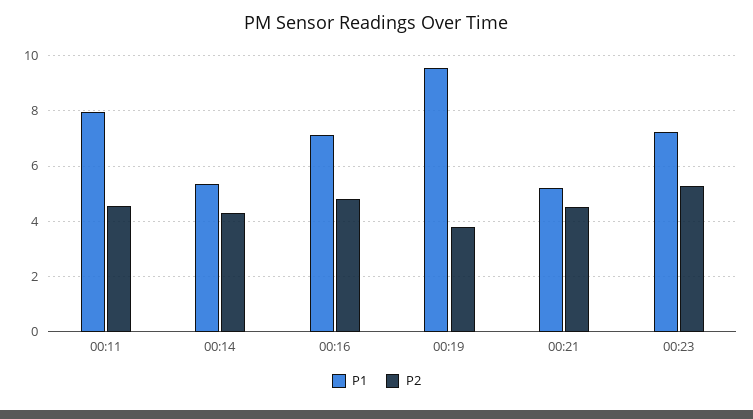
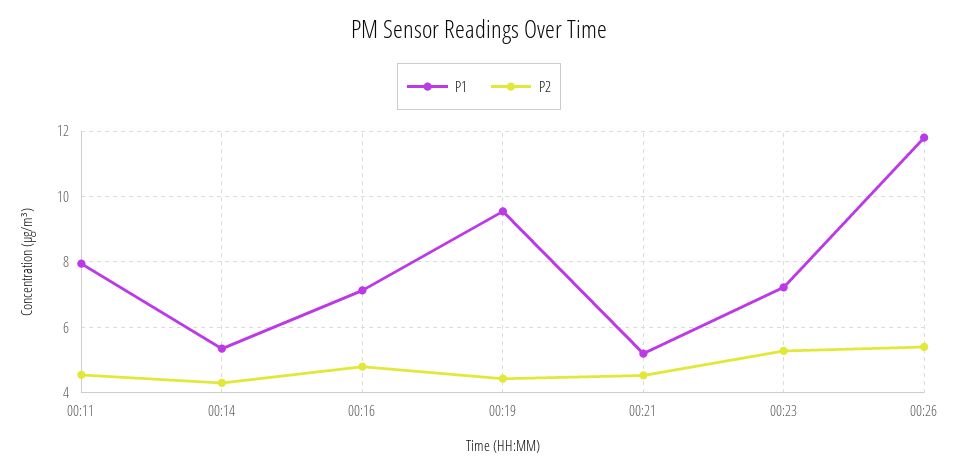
P2, 00:19: 3.75 -> 4.4
P1, 00:26: none -> 11.8
P2, 00:26: none -> 5.4

